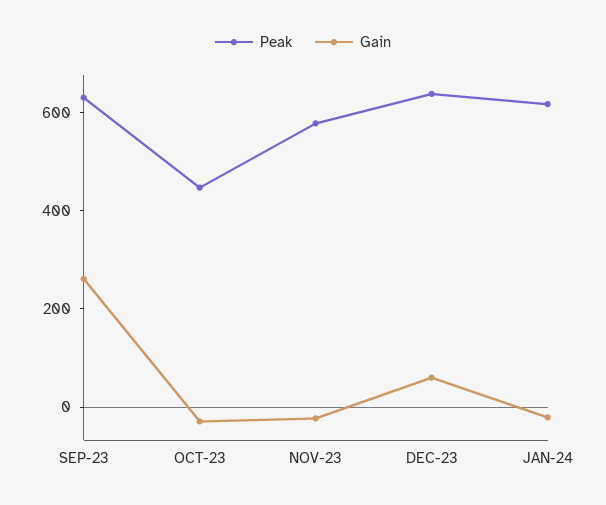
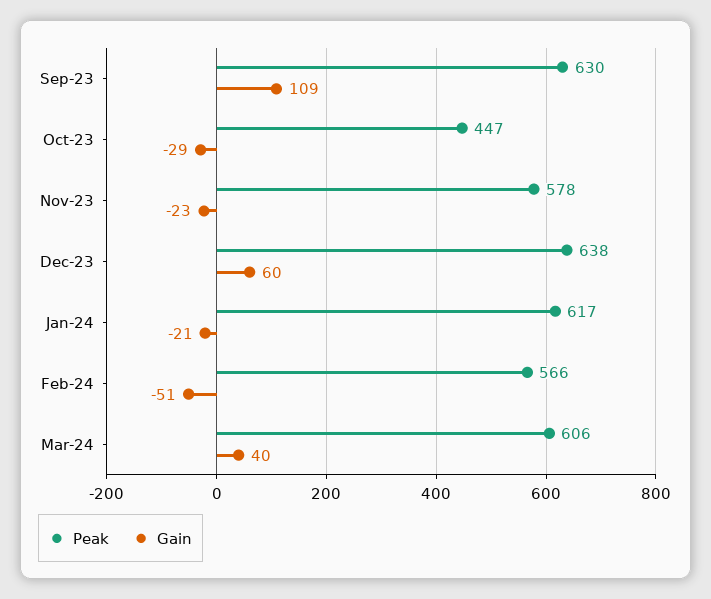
Gain, SEP-23: 250 -> 109
Peak, Feb-24: none -> 566
Gain, Feb-24: none -> -51
Peak, Mar-24: none -> 606
Gain, Mar-24: none -> 40

